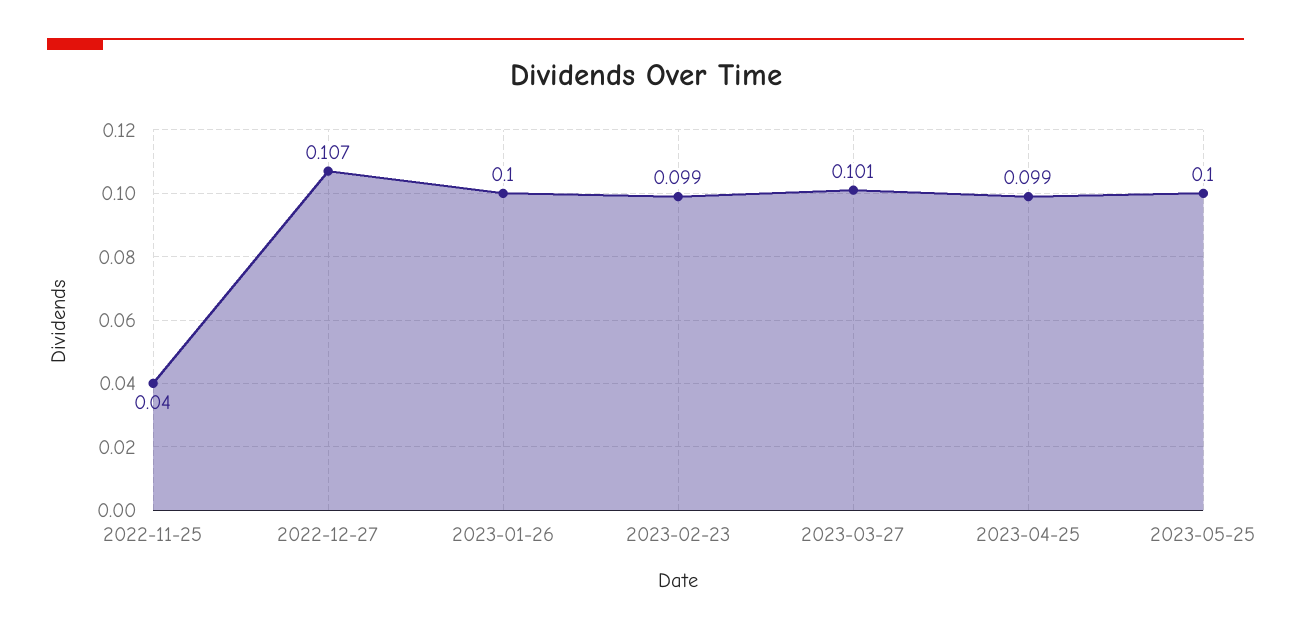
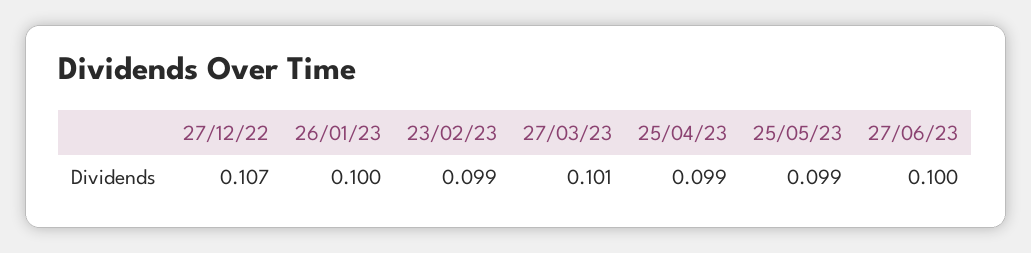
2022-11-25: 0.04 -> none
2023-05-25: 0.1 -> 0.099
27/06/23: none -> 0.1

